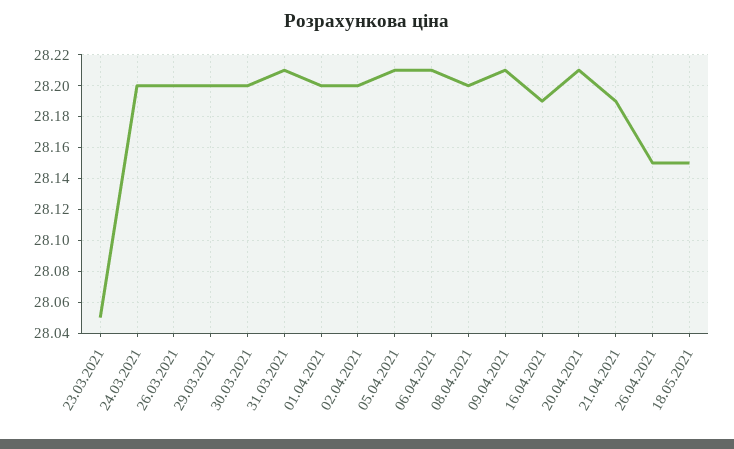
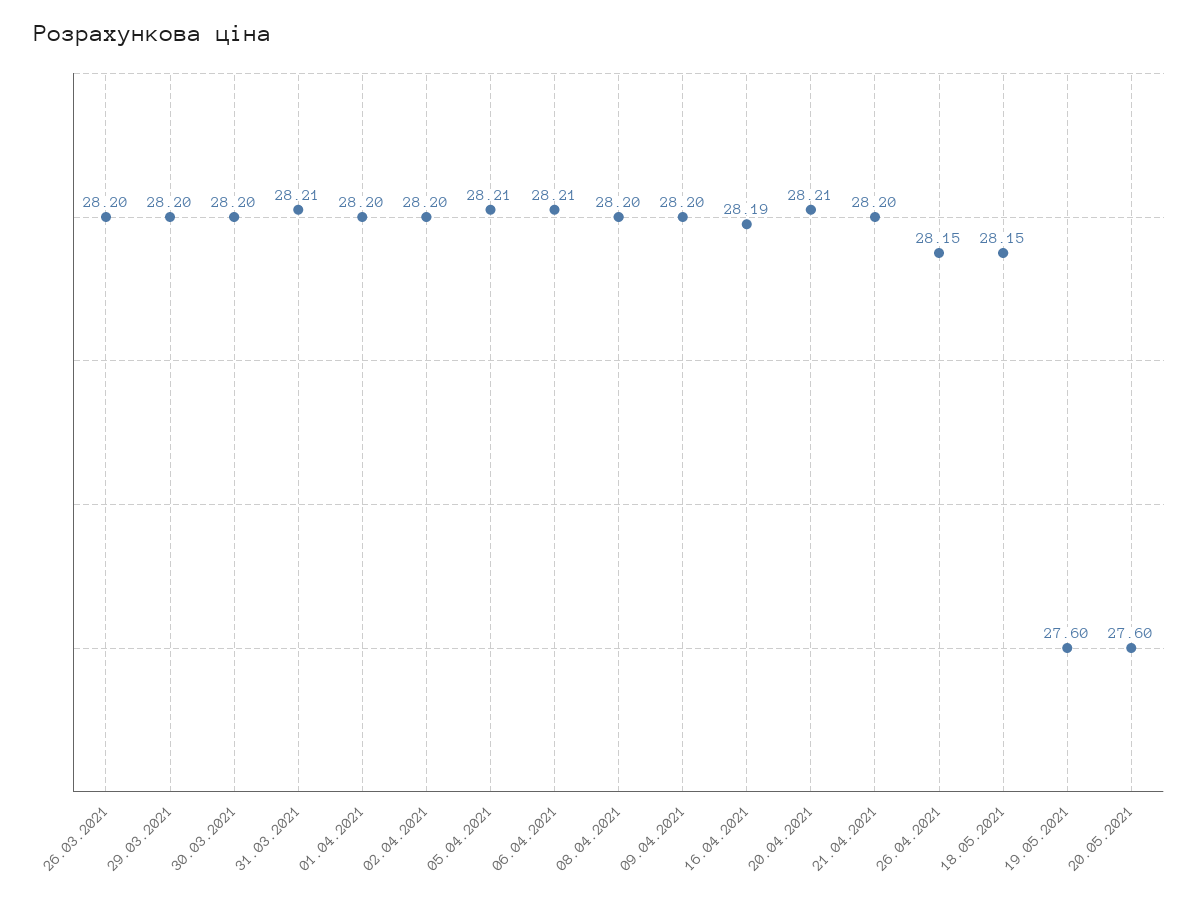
23.03.2021: 28.05 -> none
24.03.2021: 28.2 -> none
09.04.2021: 28.21 -> 28.2
21.04.2021: 28.19 -> 28.2
19.05.2021: none -> 27.6
20.05.2021: none -> 27.6

